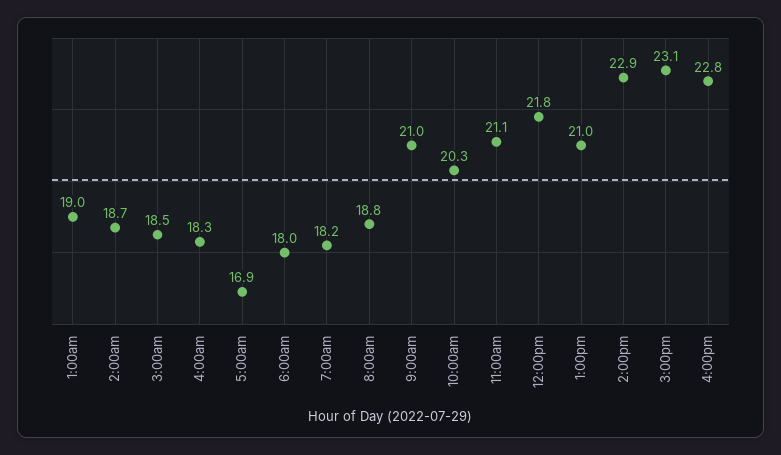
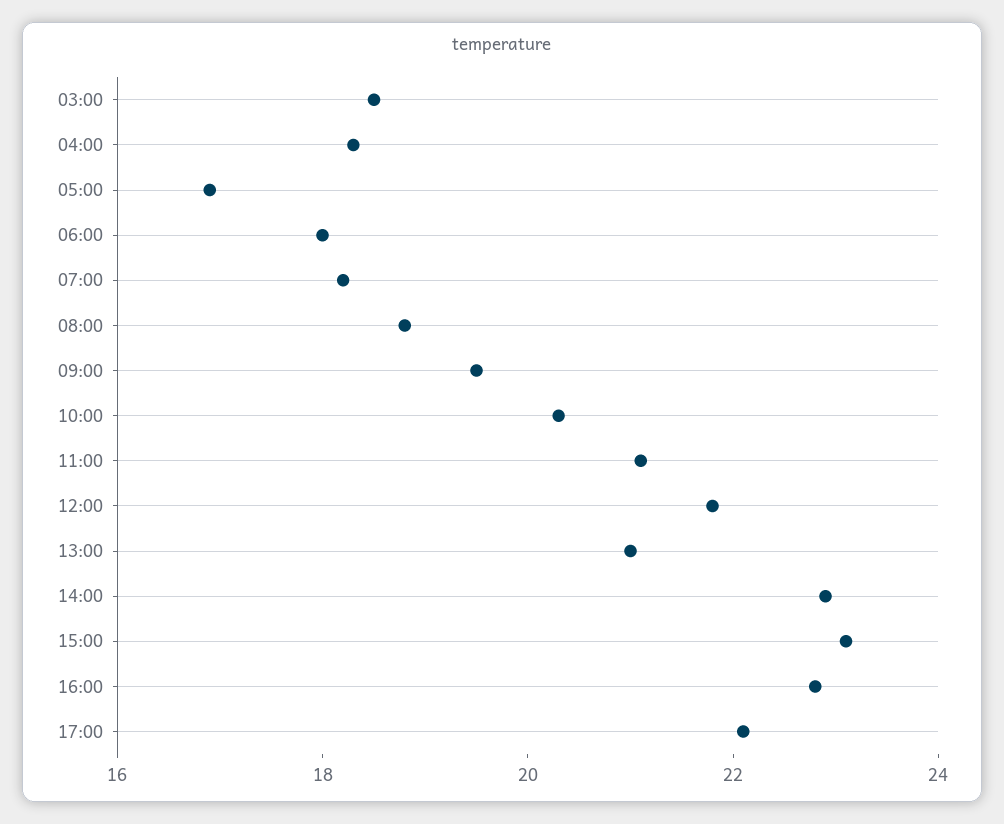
1:00am: 19 -> none
2:00am: 18.7 -> none
9:00am: 21 -> 19.5
17:00: none -> 22

